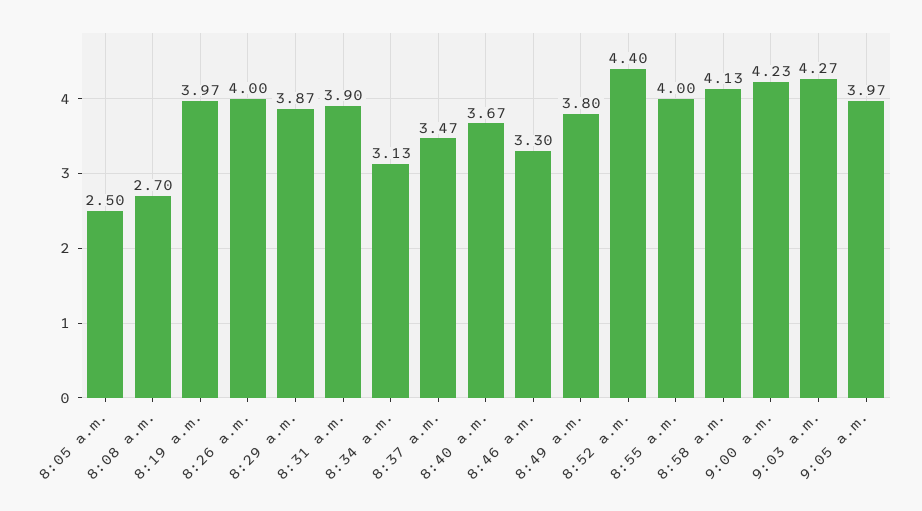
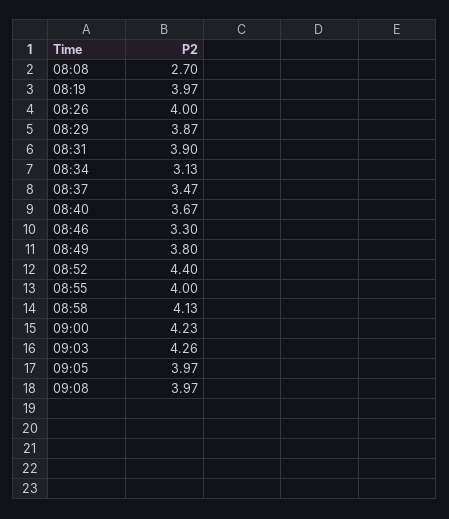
8:05 a.m.: 2.5 -> none
9:03 a.m.: 4.27 -> 4.26
09:08: none -> 3.97

